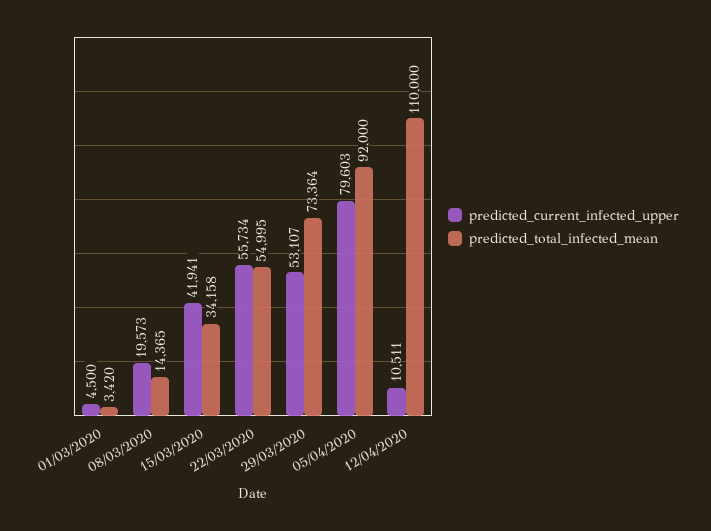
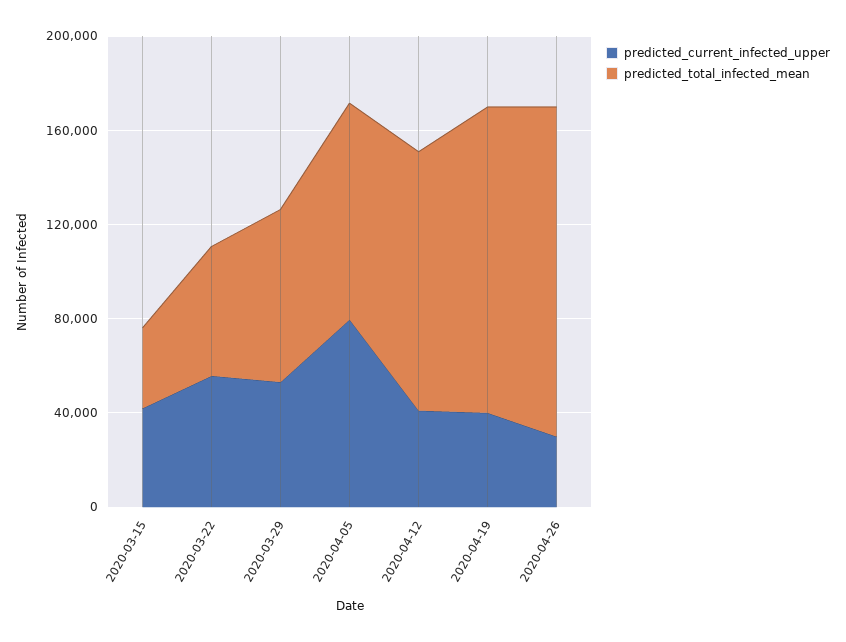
predicted_current_infected_upper, 01/03/2020: 4500 -> none
predicted_total_infected_mean, 01/03/2020: 3420 -> none
predicted_current_infected_upper, 08/03/2020: 19573 -> none
predicted_total_infected_mean, 08/03/2020: 14365 -> none
predicted_current_infected_upper, 12/04/2020: 10511 -> 40000
predicted_current_infected_upper, 2020-04-19: none -> 40000
predicted_total_infected_mean, 2020-04-19: none -> 130000
predicted_current_infected_upper, 2020-04-26: none -> 30000
predicted_total_infected_mean, 2020-04-26: none -> 140000

